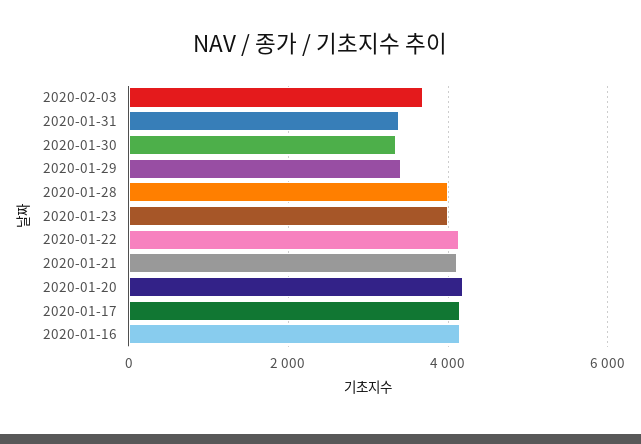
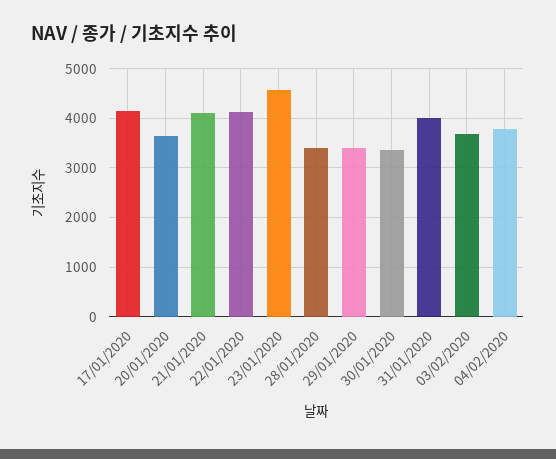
2020-01-31: 3400 -> 4000
2020-01-28: 4000 -> 3400
2020-01-23: 4000 -> 4600
2020-01-20: 4200 -> 3600
2020-01-16: 4200 -> none
04/02/2020: none -> 3800

